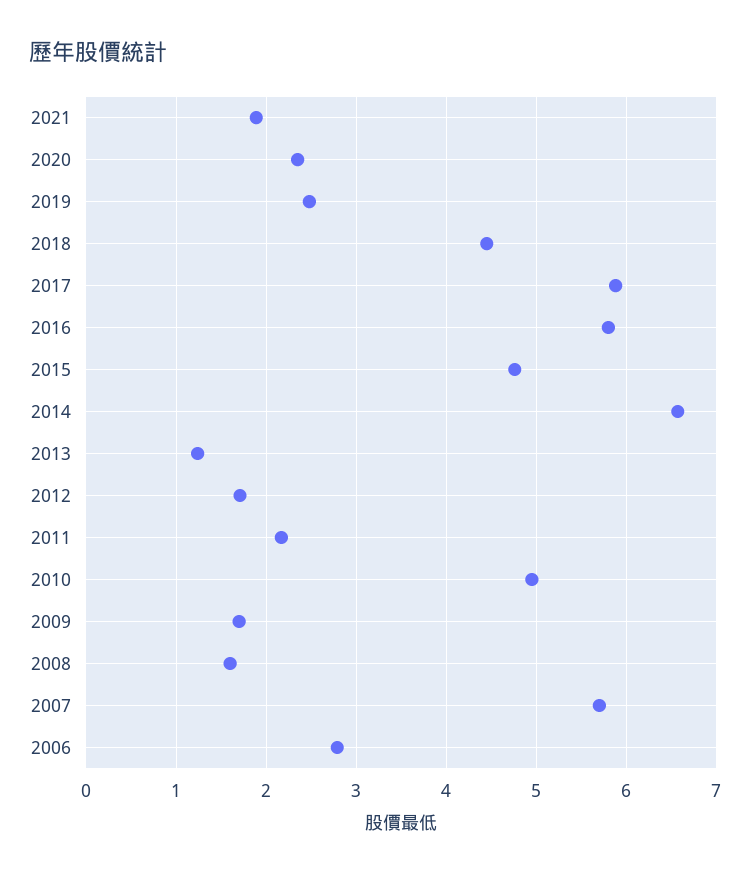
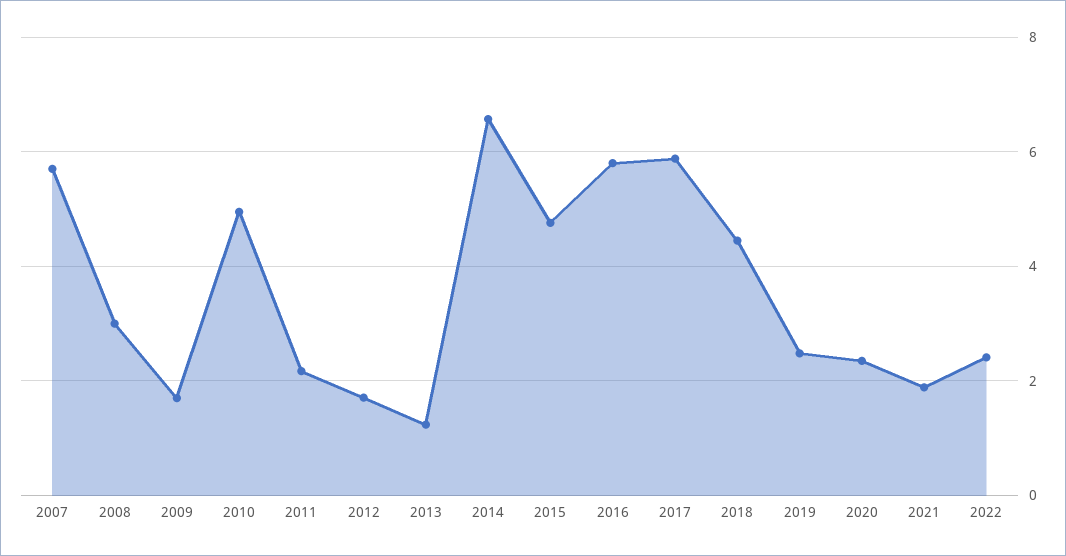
2008: 1.6 -> 3
2006: 2.8 -> none
2022: none -> 2.4

